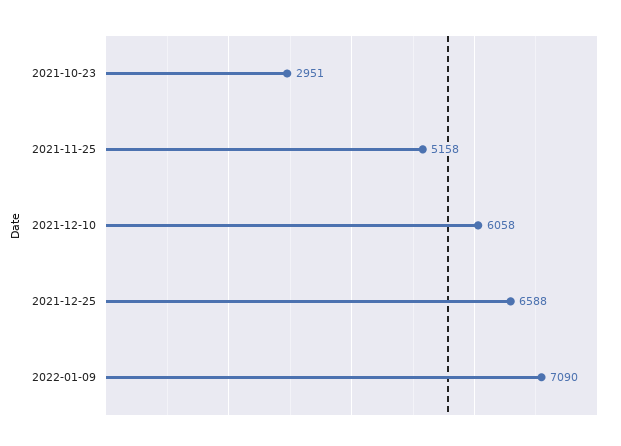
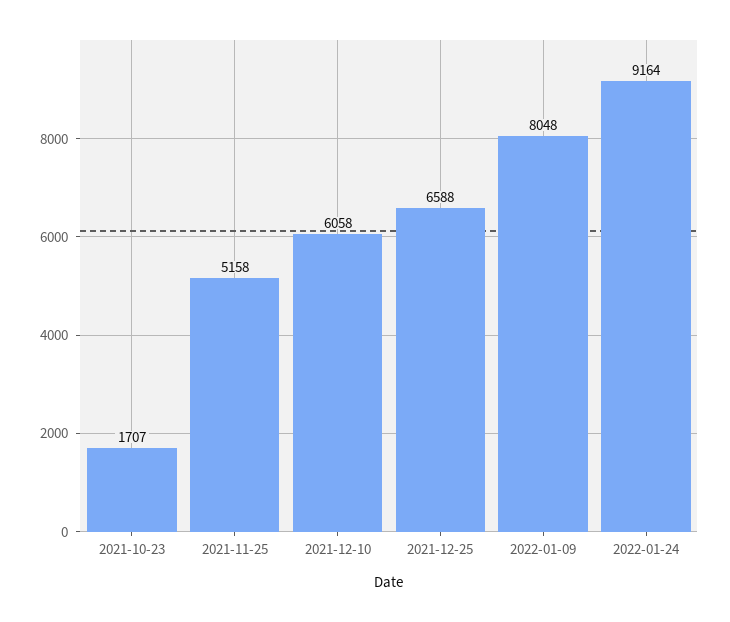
2021-10-23: 2951 -> 1707
2022-01-09: 7090 -> 8048
2022-01-24: none -> 9164

